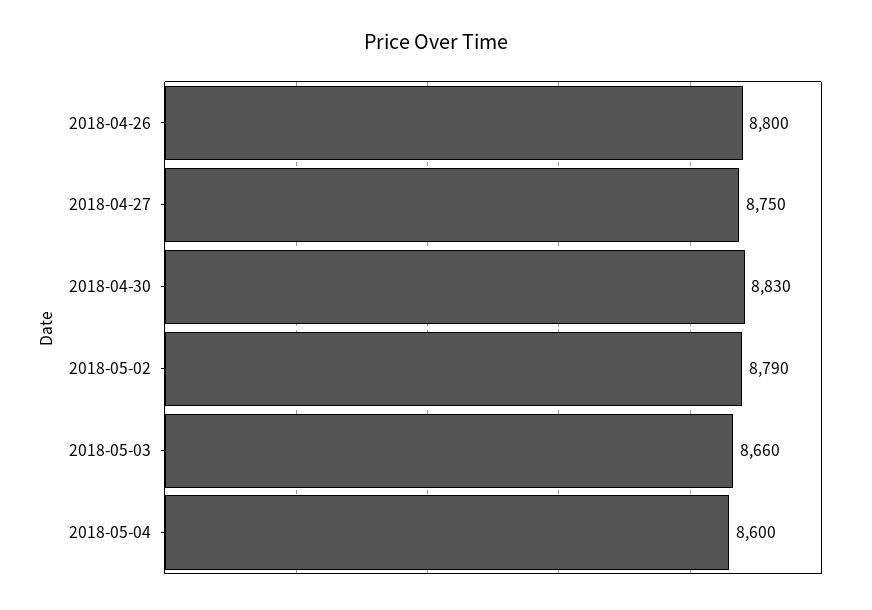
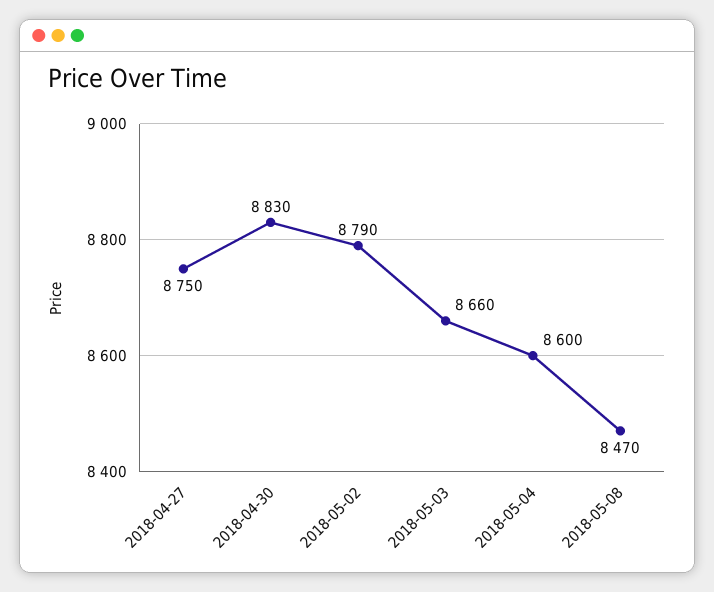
2018-04-26: 8800 -> none
2018-05-08: none -> 8470

